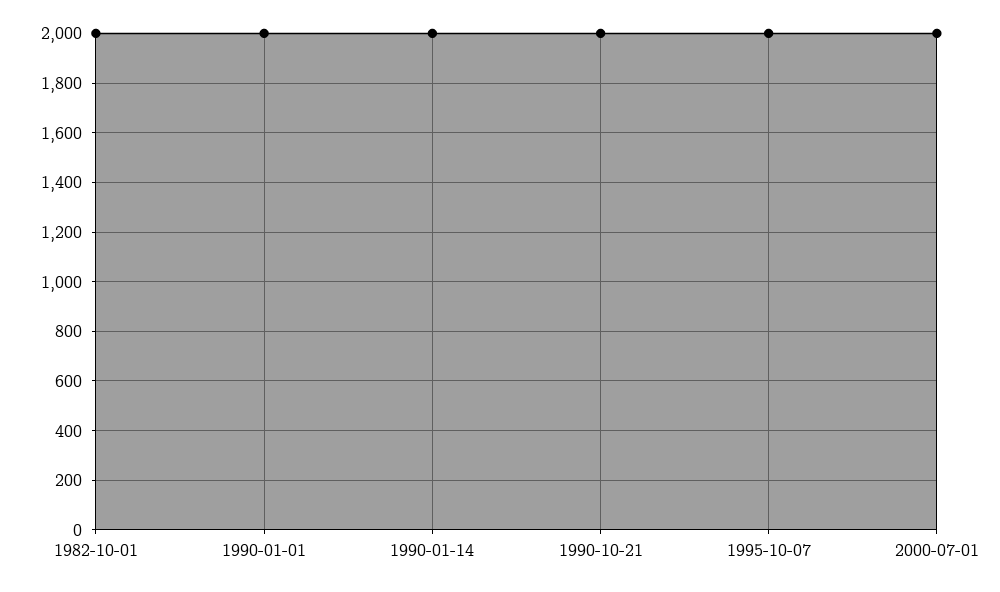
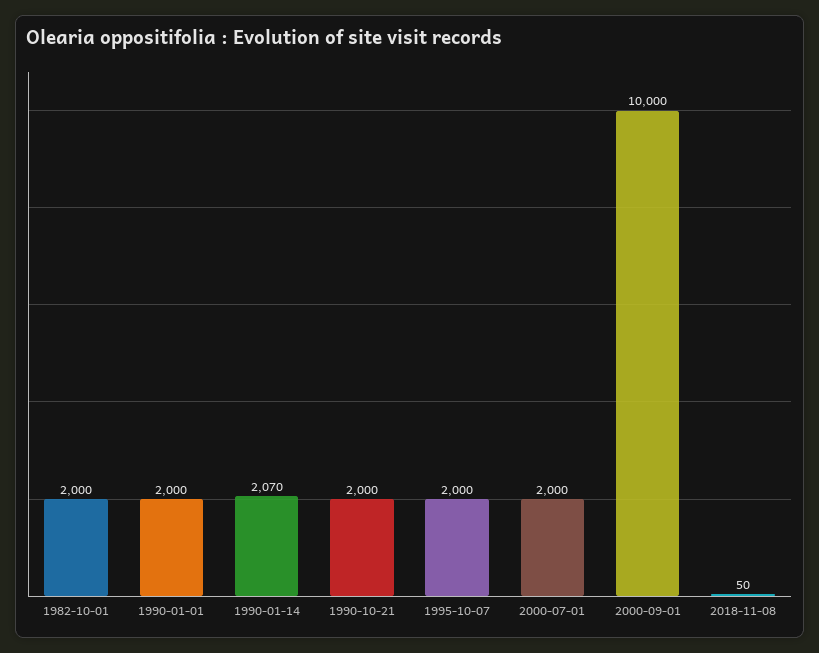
1990-01-14: 2000 -> 2070
2000-09-01: none -> 10000
2018-11-08: none -> 50

